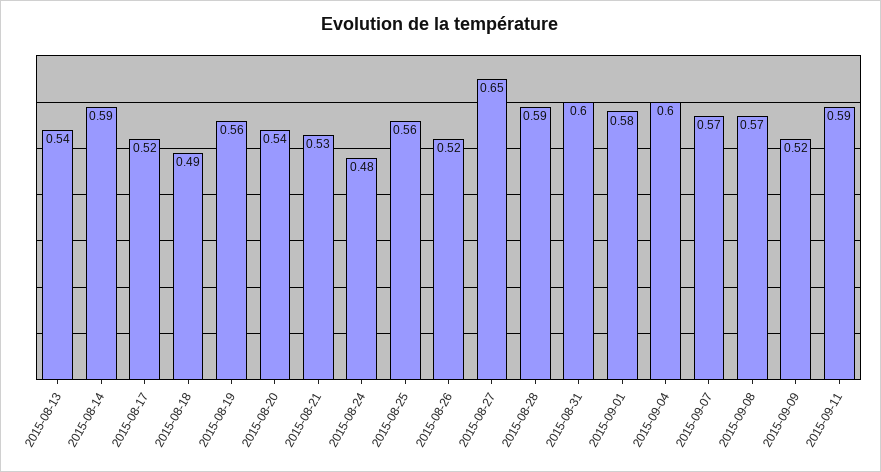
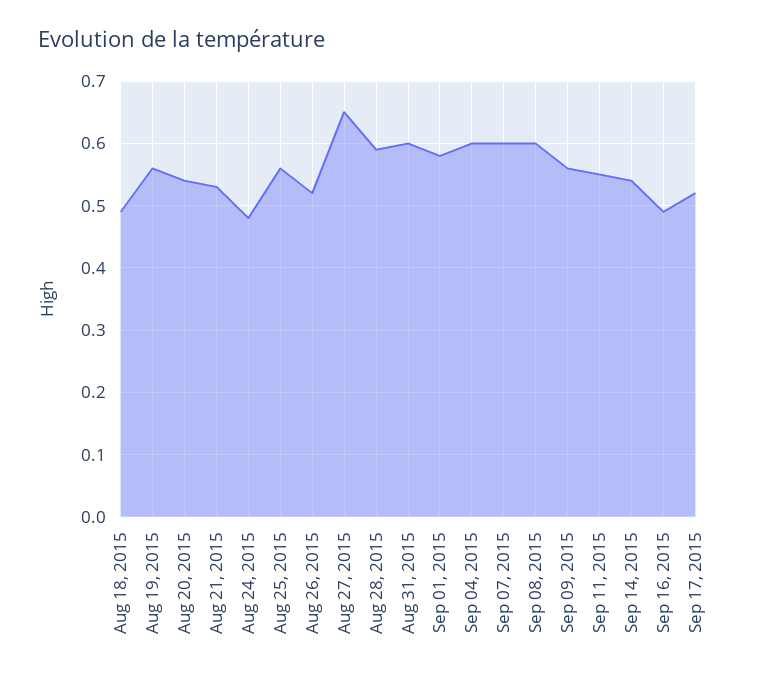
2015-08-13: 0.54 -> none
2015-08-14: 0.59 -> none
2015-08-17: 0.52 -> none
2015-09-07: 0.57 -> 0.6
2015-09-08: 0.57 -> 0.6
2015-09-09: 0.52 -> 0.56
2015-09-11: 0.59 -> 0.55
Sep 14, 2015: none -> 0.54
Sep 16, 2015: none -> 0.49
Sep 17, 2015: none -> 0.52

